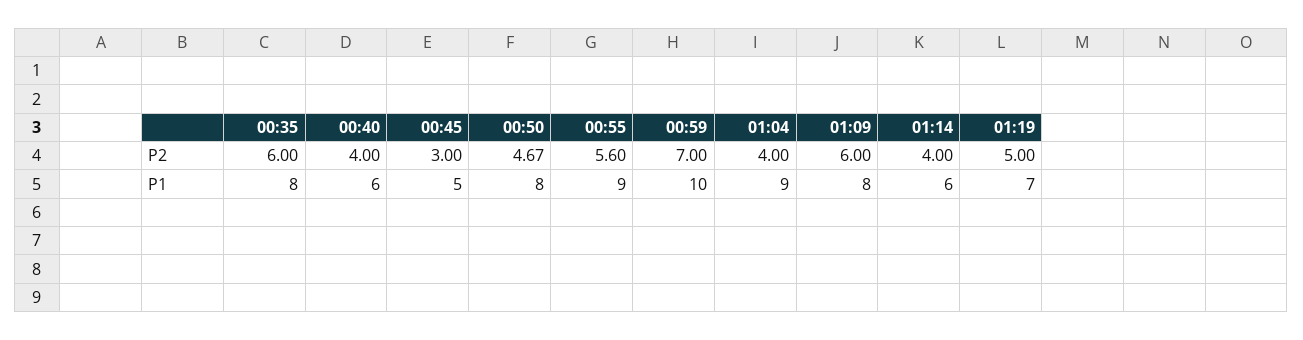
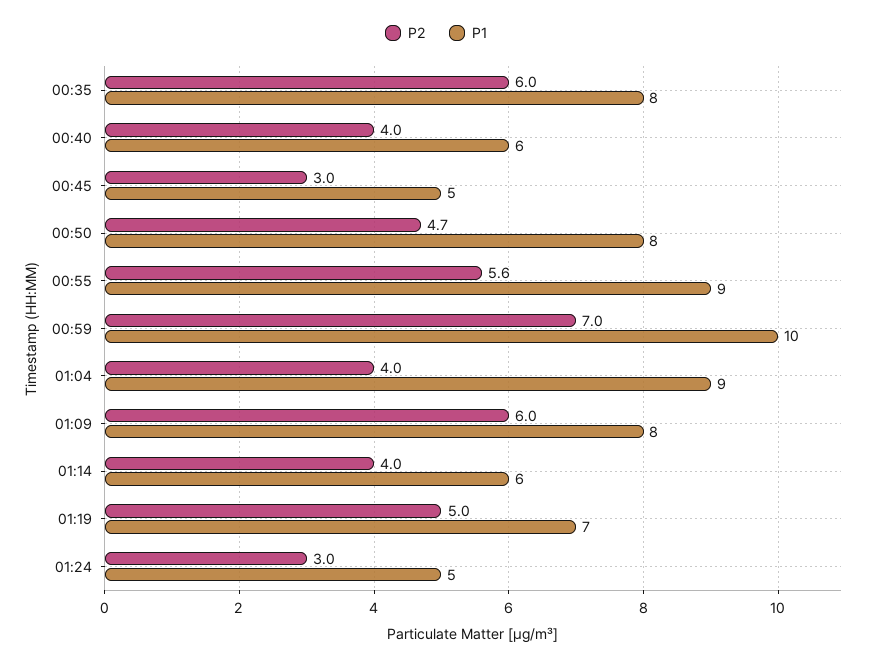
P2, 01:24: none -> 3
P1, 01:24: none -> 5

